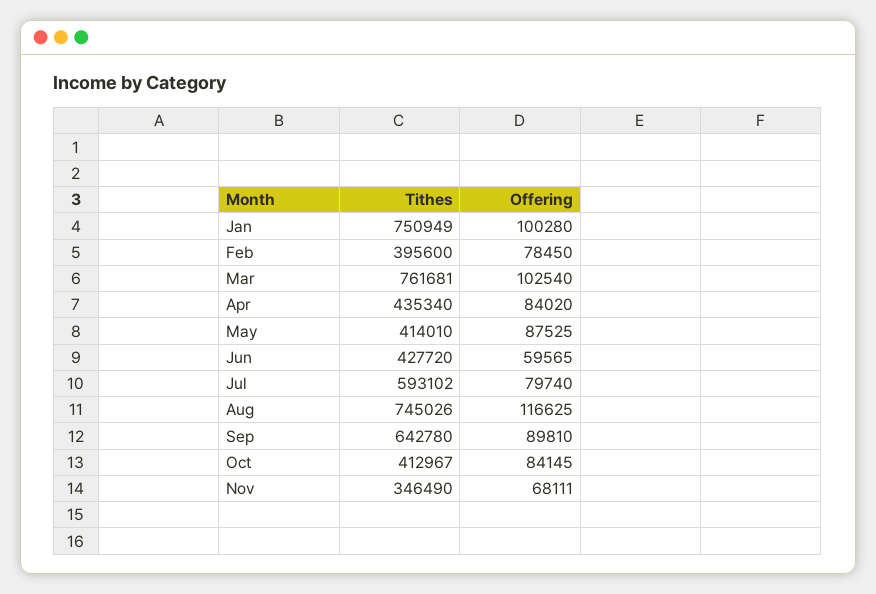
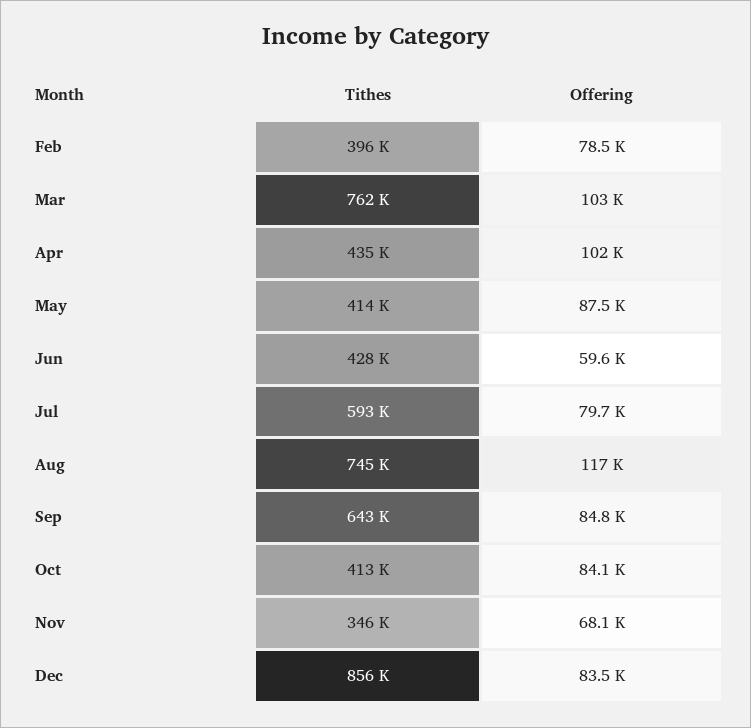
Tithes, Jan: 750949 -> none
Offering, Jan: 100280 -> none
Offering, Apr: 84020 -> 102000
Offering, Sep: 89810 -> 84800
Tithes, Dec: none -> 856000
Offering, Dec: none -> 83500

